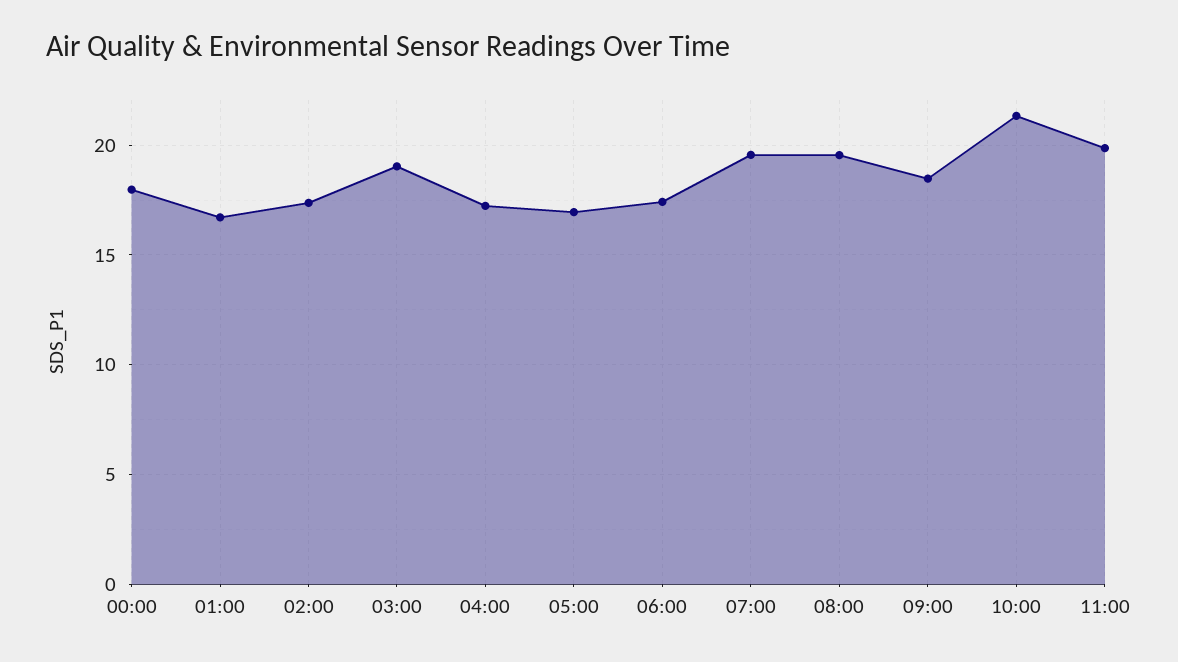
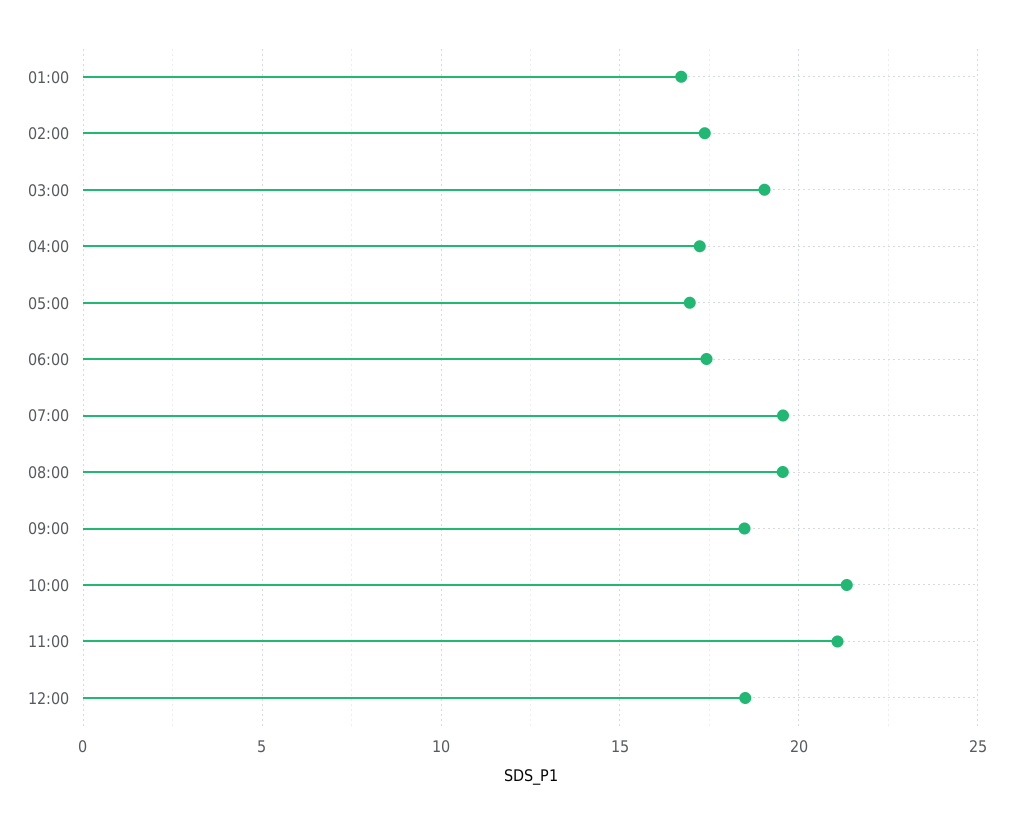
00:00: 18 -> none
11:00: 20 -> 21
12:00: none -> 18.5

